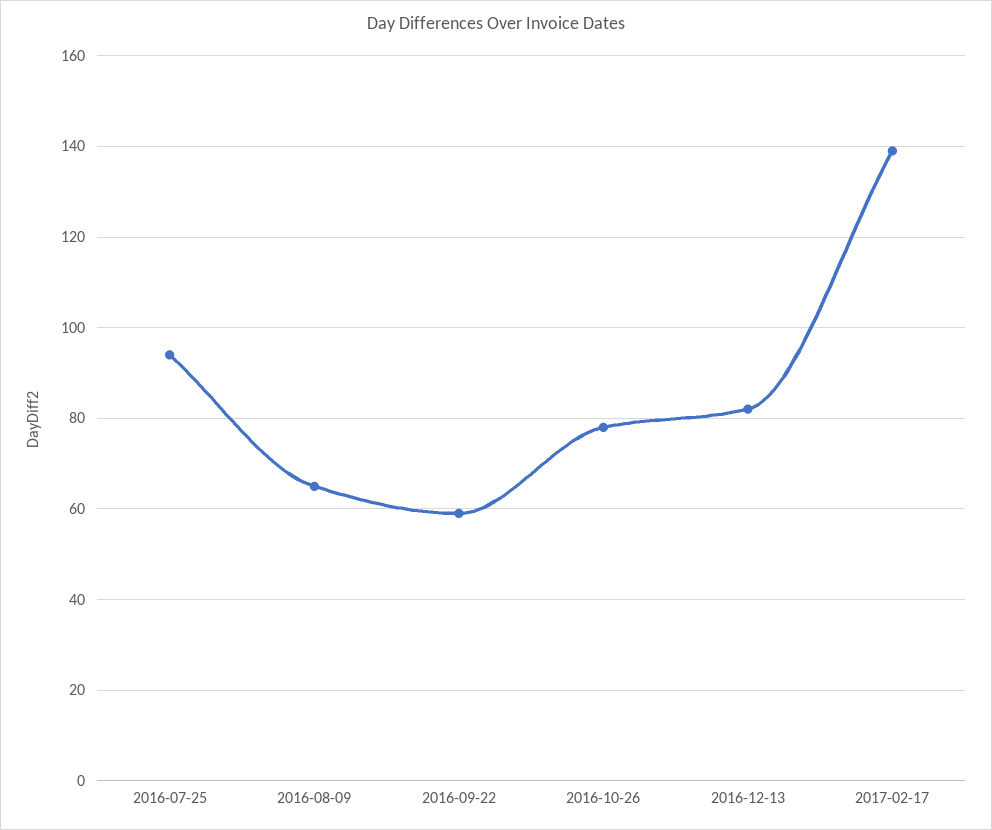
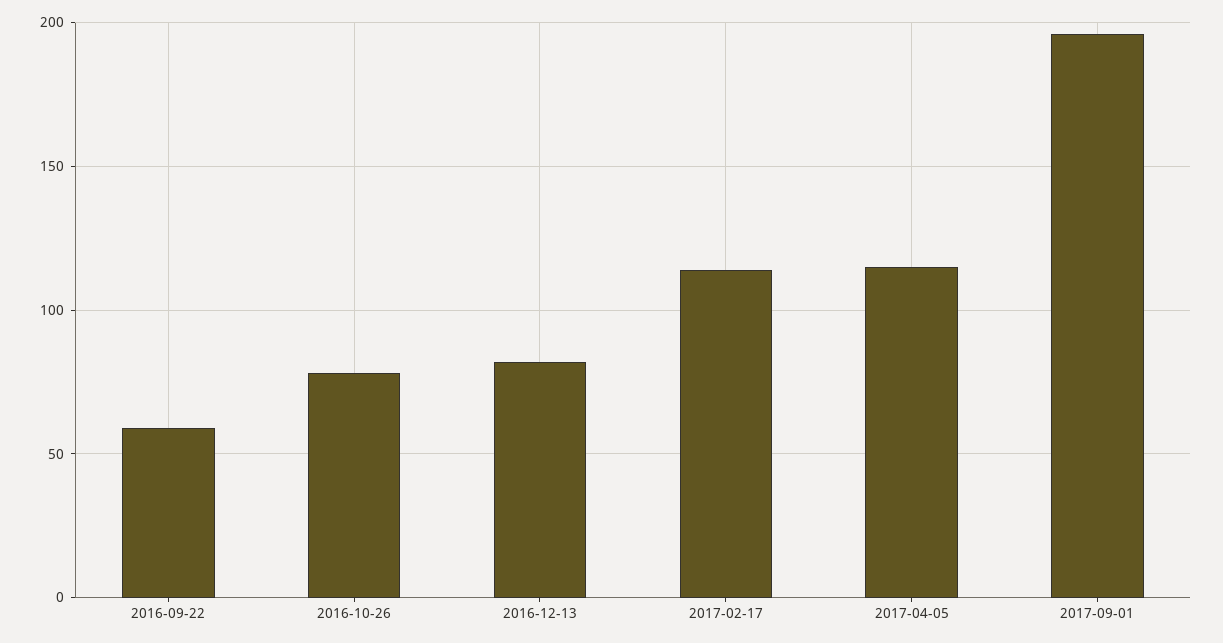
2016-07-25: 95 -> none
2016-08-09: 65 -> none
2017-02-17: 140 -> 115
2017-04-05: none -> 115
2017-09-01: none -> 195

